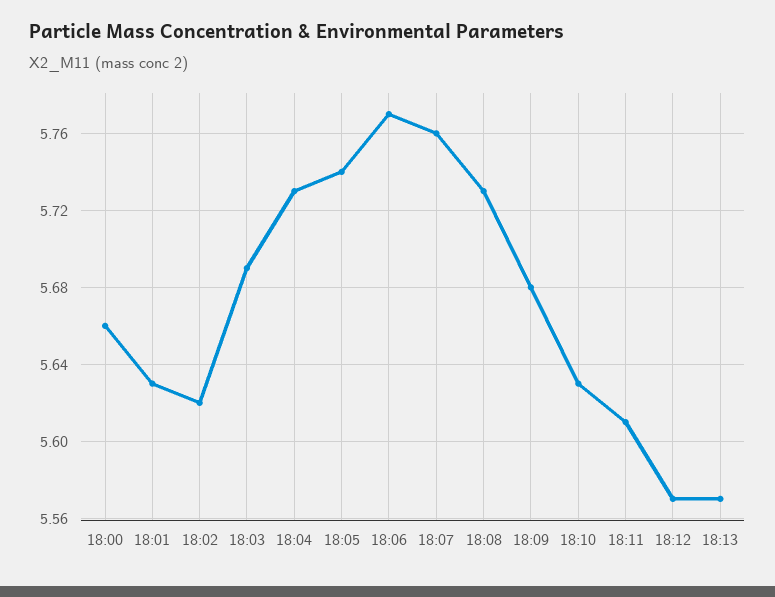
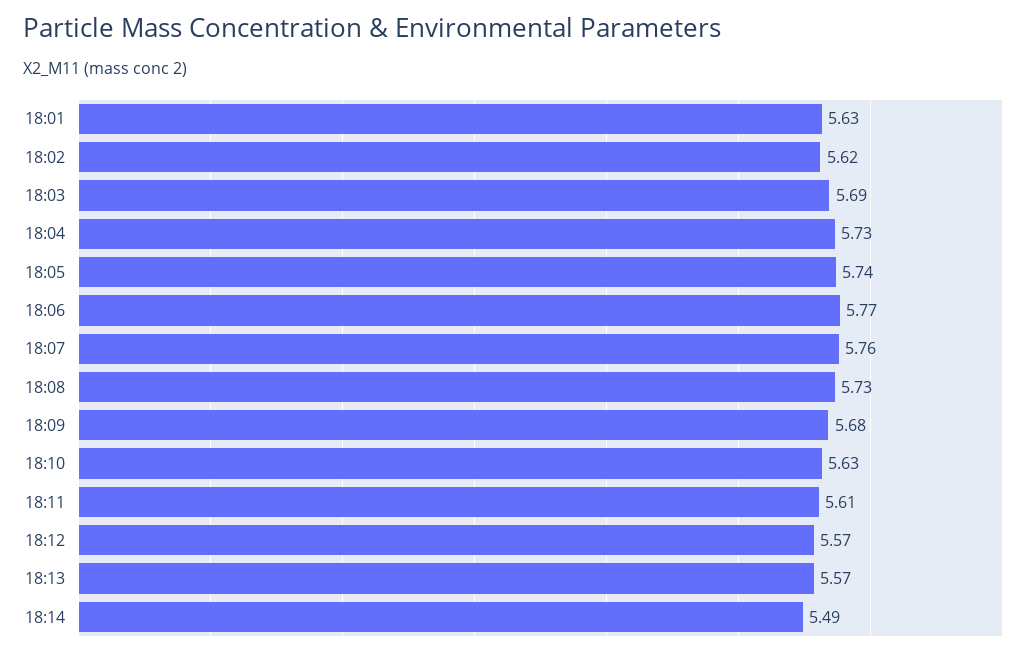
18:00: 5.66 -> none
18:14: none -> 5.49

